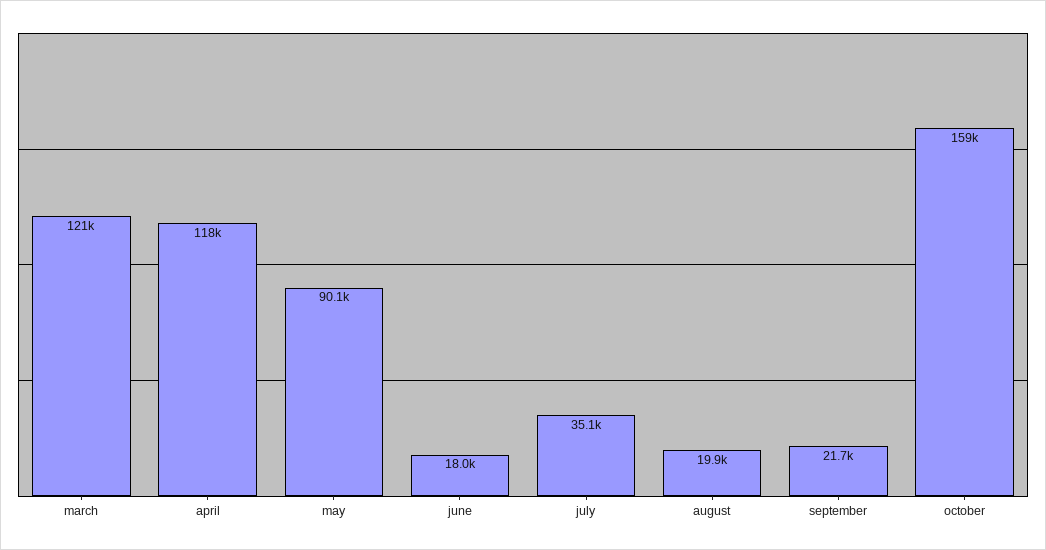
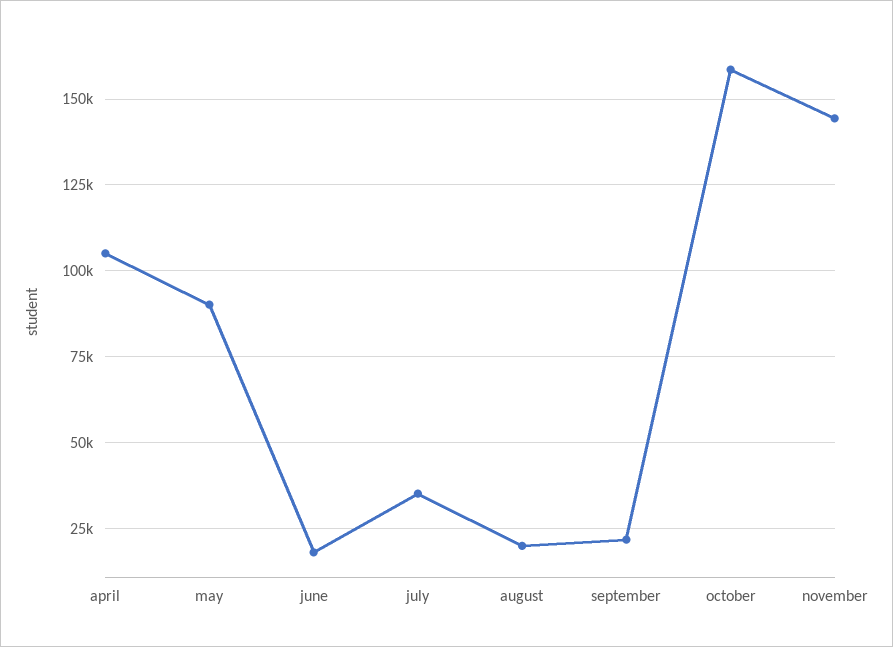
march: 121000 -> none
april: 118000 -> 105000
november: none -> 145000

